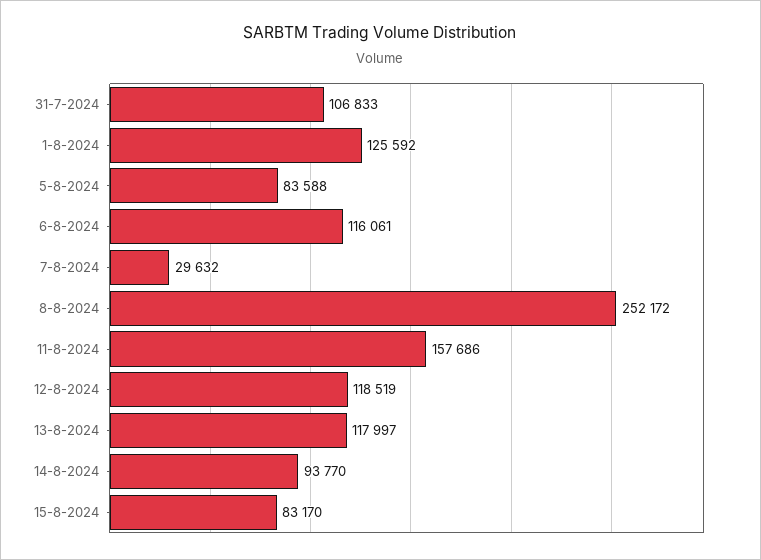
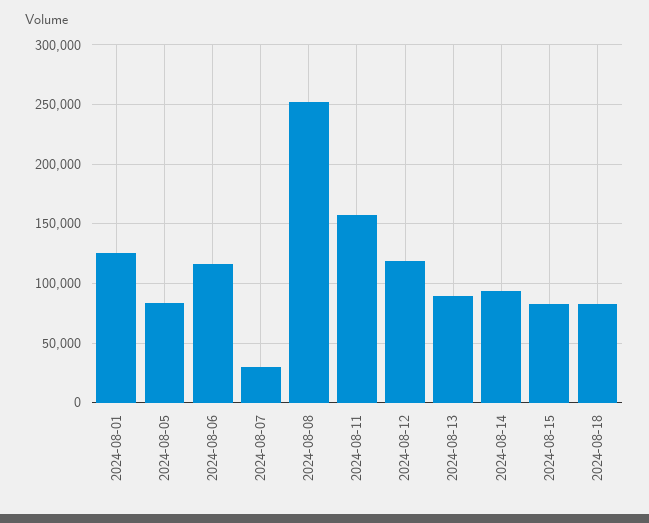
31-7-2024: 106833 -> none
13-8-2024: 117997 -> 90000
2024-08-18: none -> 80000

